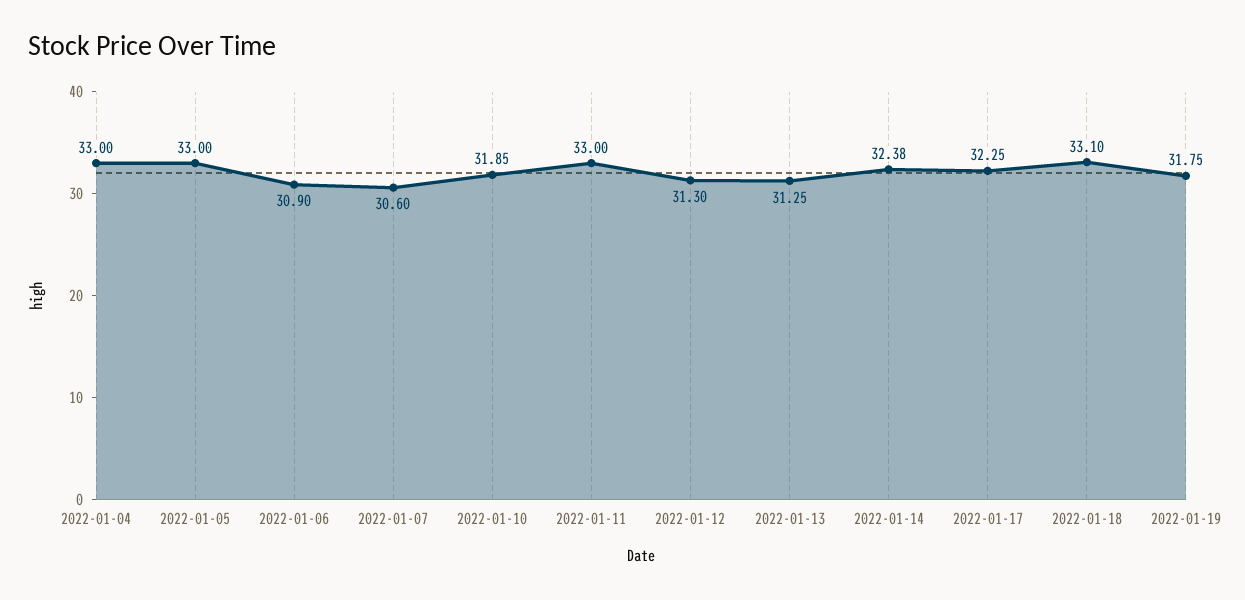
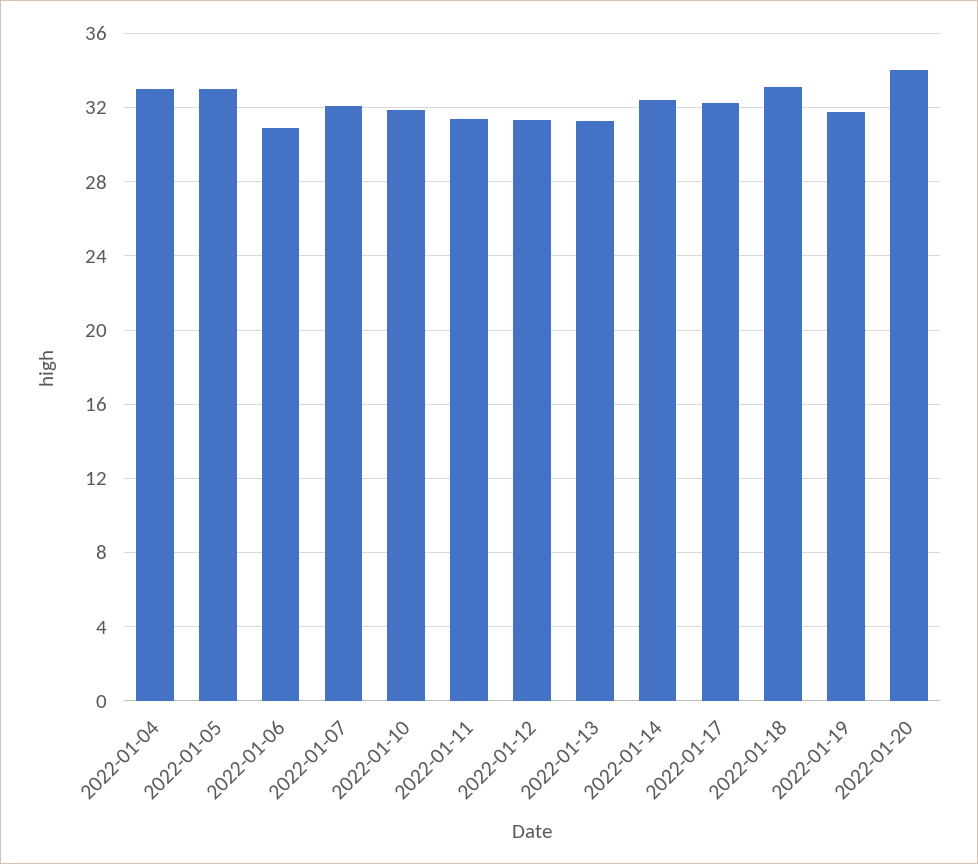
2022-01-07: 30.6 -> 32
2022-01-11: 33 -> 31.5
2022-01-20: none -> 34

